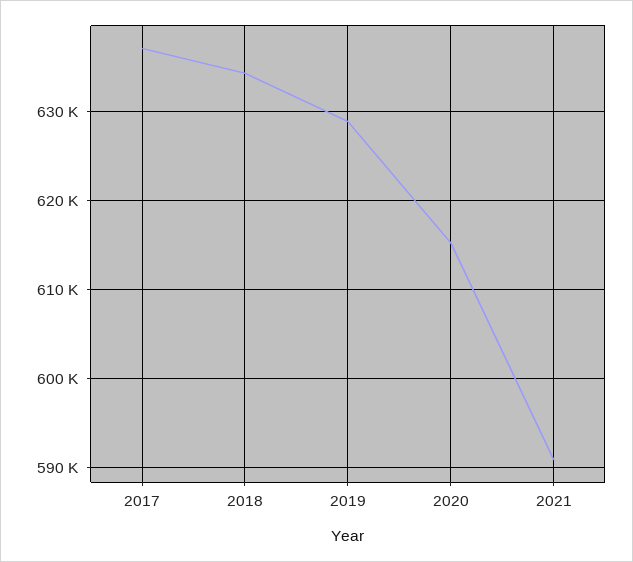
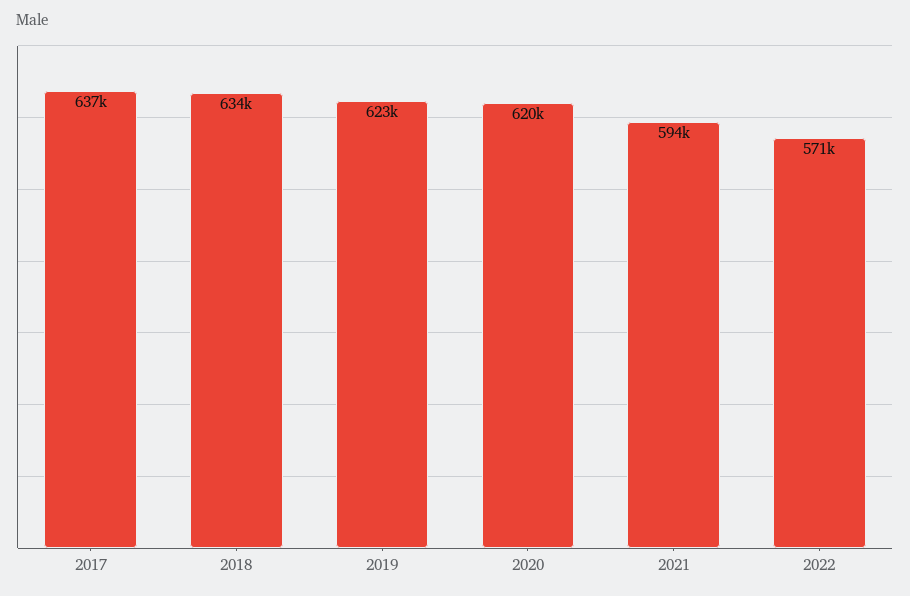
2019: 629000 -> 623000
2020: 615000 -> 620000
2021: 591000 -> 594000
2022: none -> 571000

